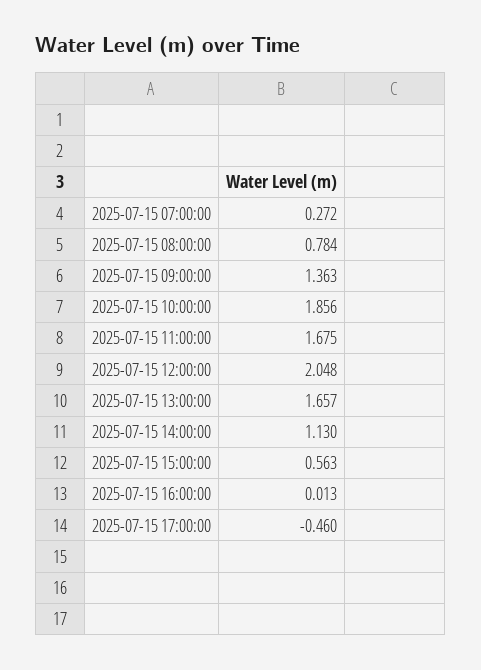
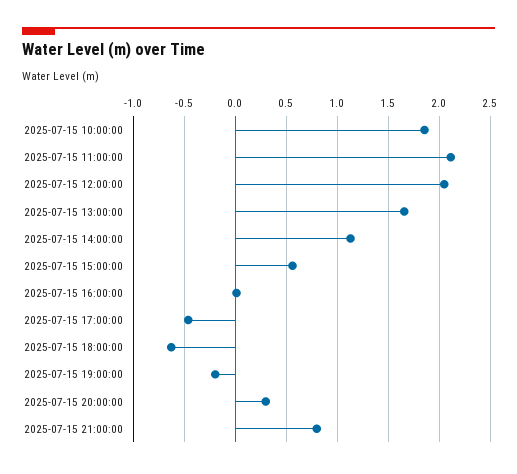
2025-07-15 07:00:00: 0.272 -> none
2025-07-15 08:00:00: 0.784 -> none
2025-07-15 09:00:00: 1.363 -> none
2025-07-15 11:00:00: 1.675 -> 2.1
2025-07-15 18:00:00: none -> -0.6
2025-07-15 19:00:00: none -> -0.2
2025-07-15 20:00:00: none -> 0.3
2025-07-15 21:00:00: none -> 0.8

